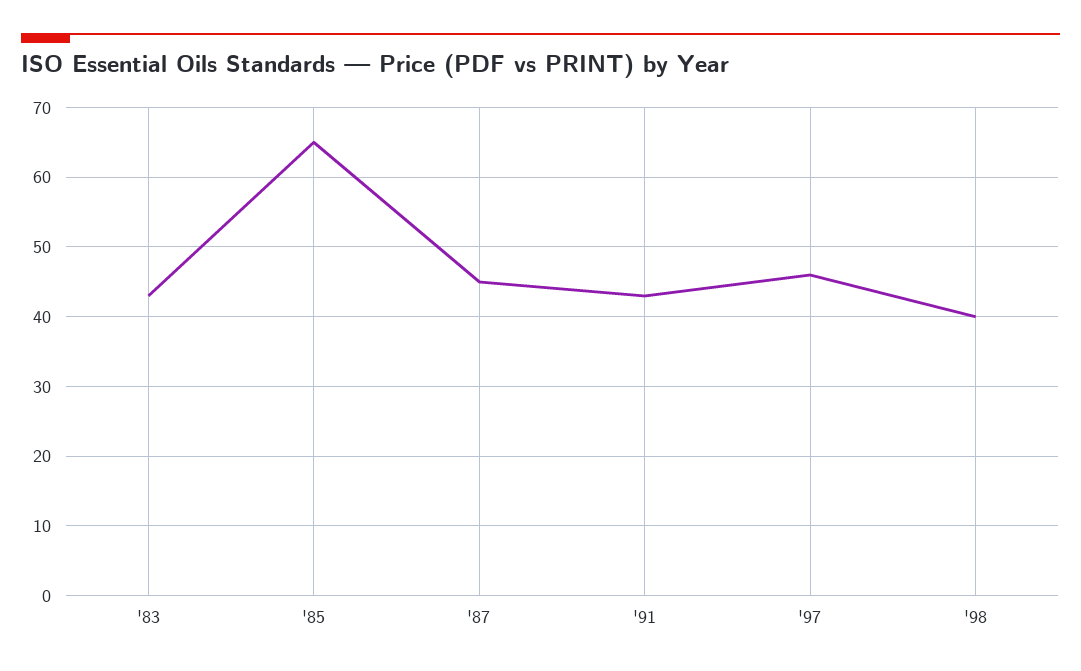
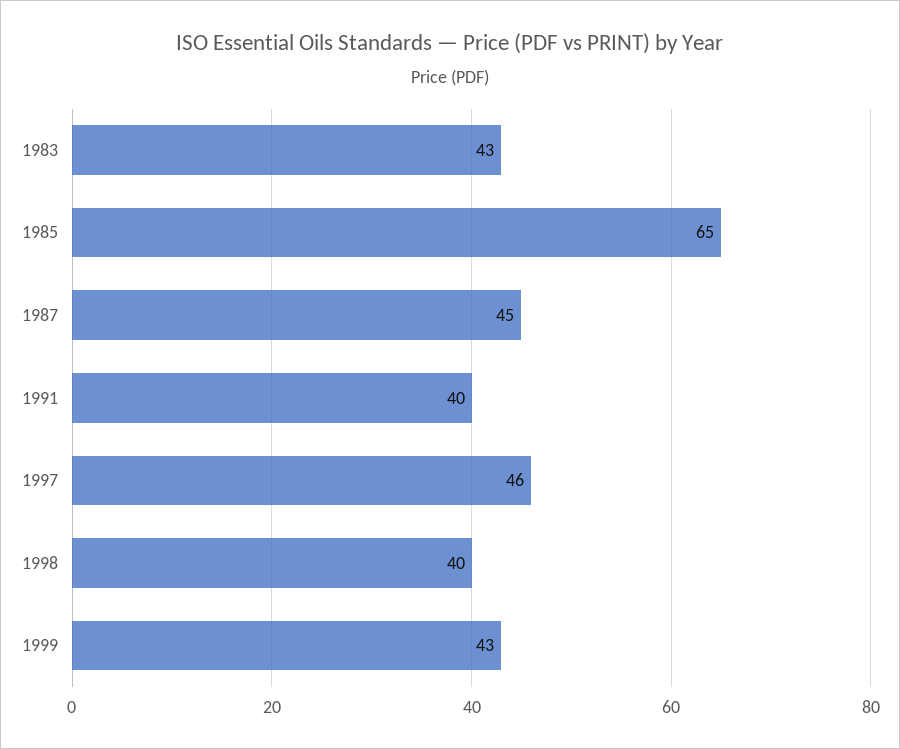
'91: 43 -> 40
1999: none -> 43

